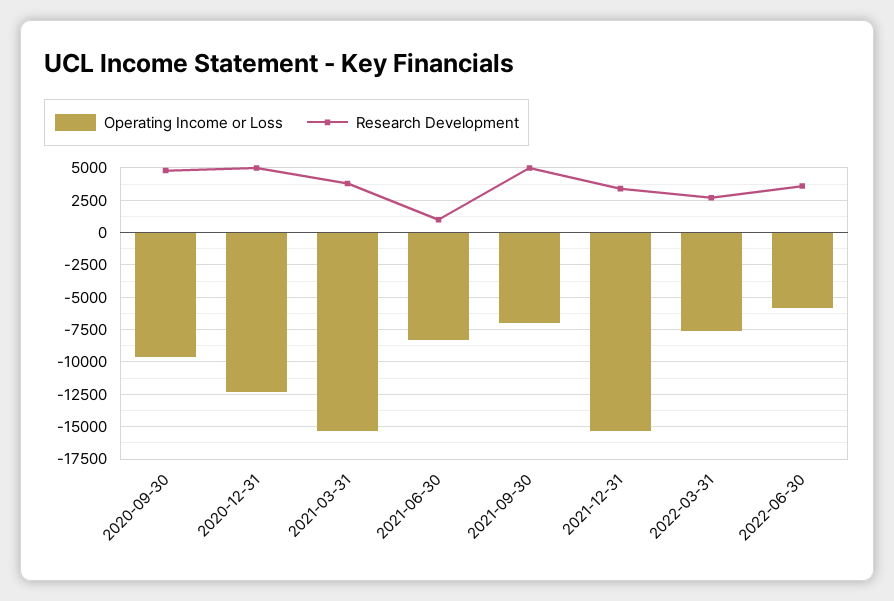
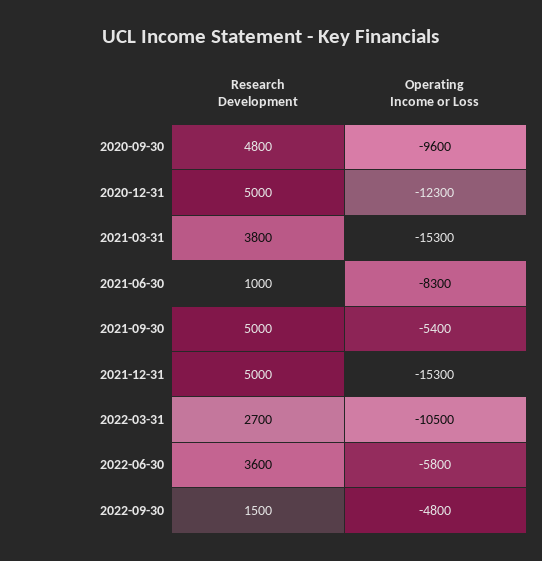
Operating Income or Loss, 2021-09-30: -7000 -> -5400
Research Development, 2021-12-31: 3500 -> 5000
Operating Income or Loss, 2022-03-31: -7500 -> -10500
Research Development, 2022-09-30: none -> 1500
Operating Income or Loss, 2022-09-30: none -> -4800

